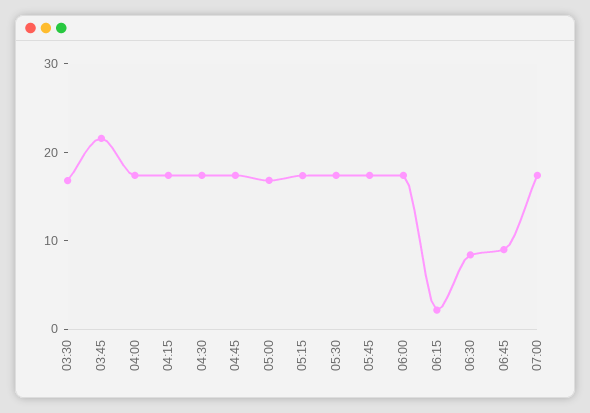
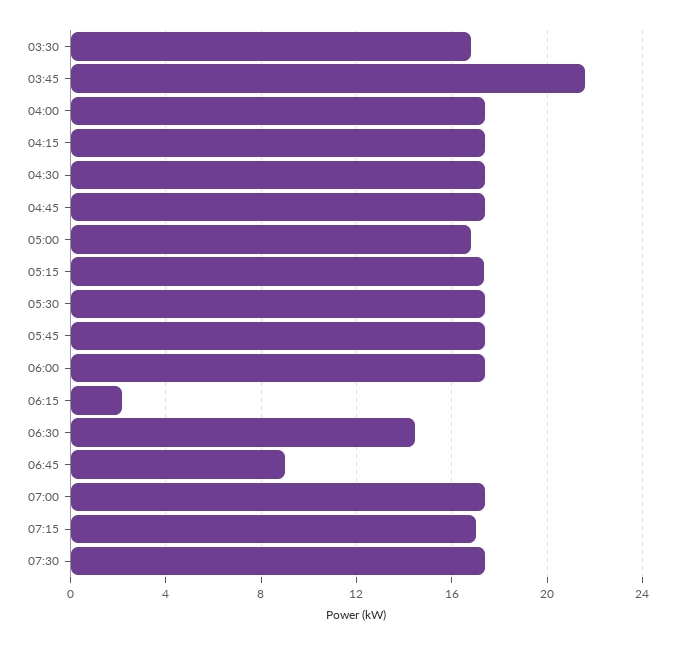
06:30: 8 -> 14.5
07:15: none -> 17
07:30: none -> 17.5

